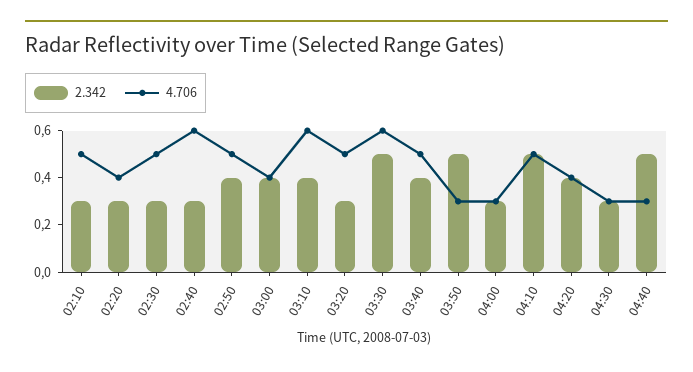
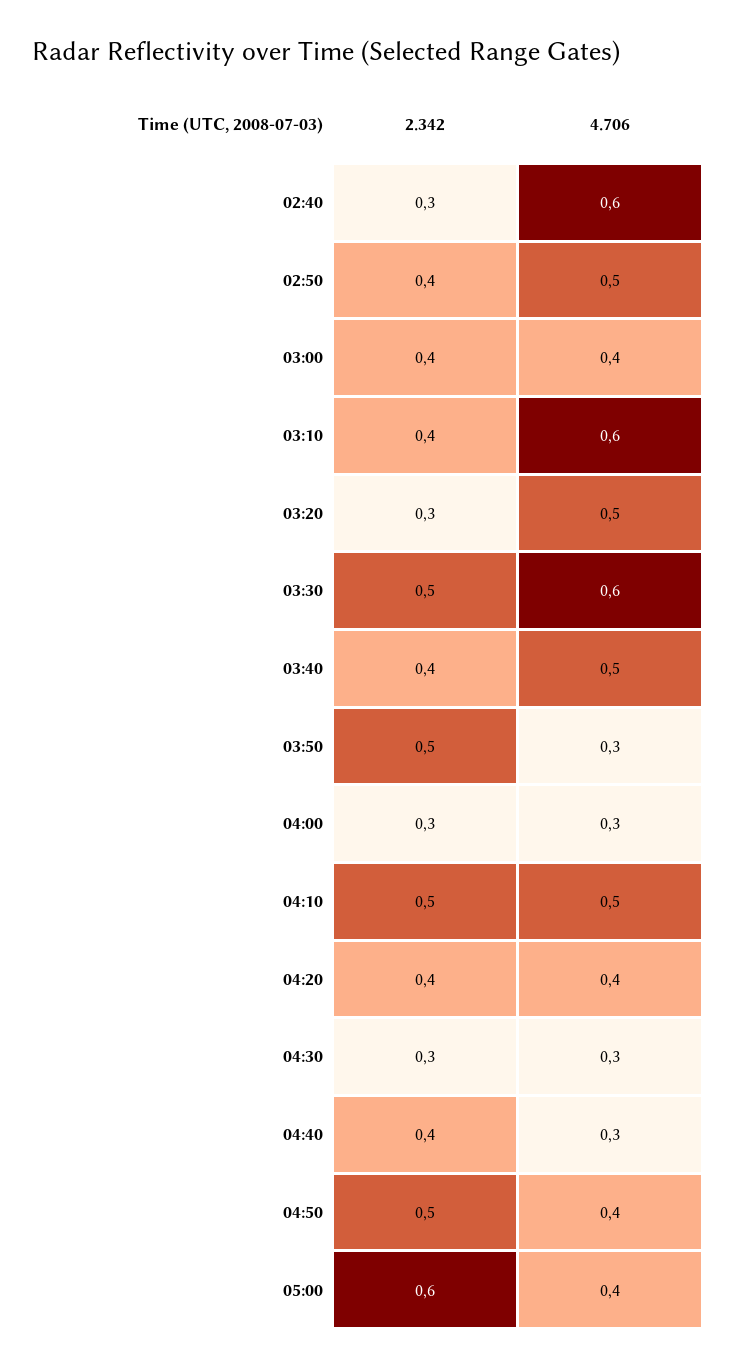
2.342, 02:10: 0.3 -> none
4.706, 02:10: 0.5 -> none
2.342, 02:20: 0.3 -> none
4.706, 02:20: 0.4 -> none
2.342, 02:30: 0.3 -> none
4.706, 02:30: 0.5 -> none
2.342, 04:40: 0.5 -> 0.4
2.342, 04:50: none -> 0.5
4.706, 04:50: none -> 0.4
2.342, 05:00: none -> 0.6
4.706, 05:00: none -> 0.4

